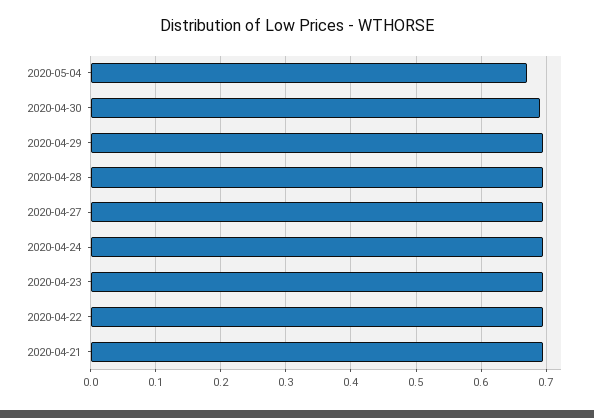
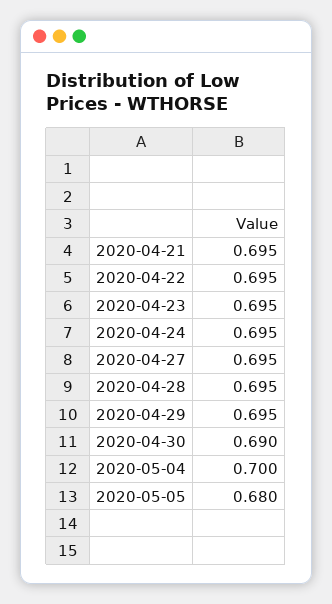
2020-05-04: 0.67 -> 0.7
2020-05-05: none -> 0.68

